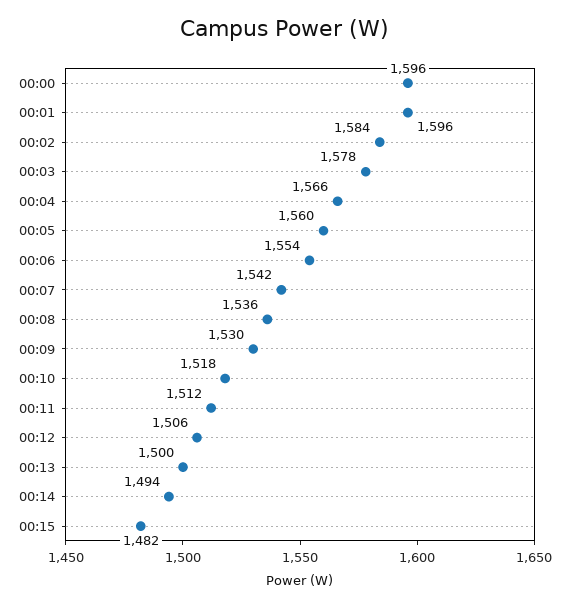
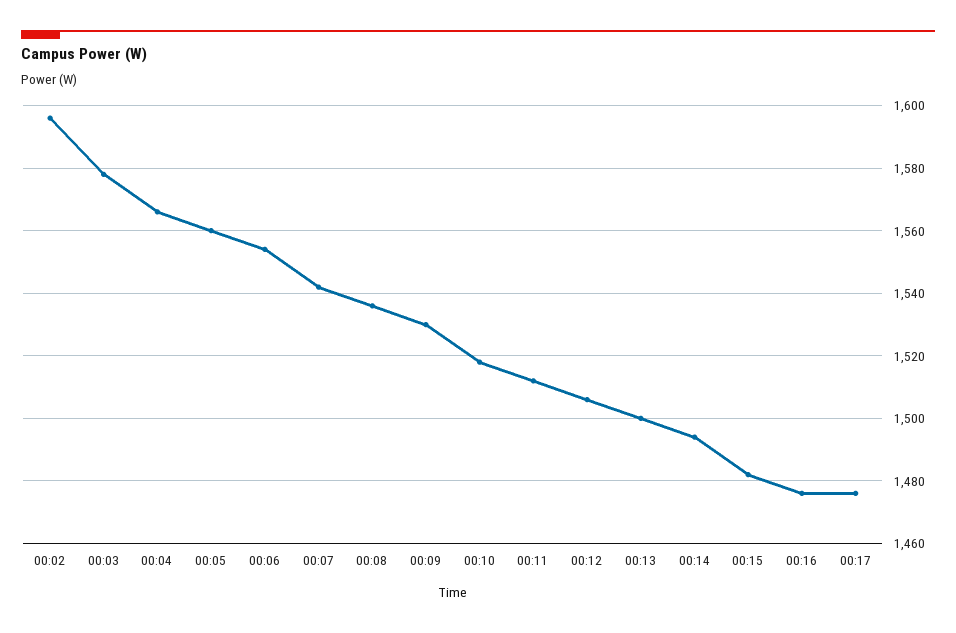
00:00: 1596 -> none
00:01: 1596 -> none
00:02: 1584 -> 1595
00:16: none -> 1475
00:17: none -> 1475

